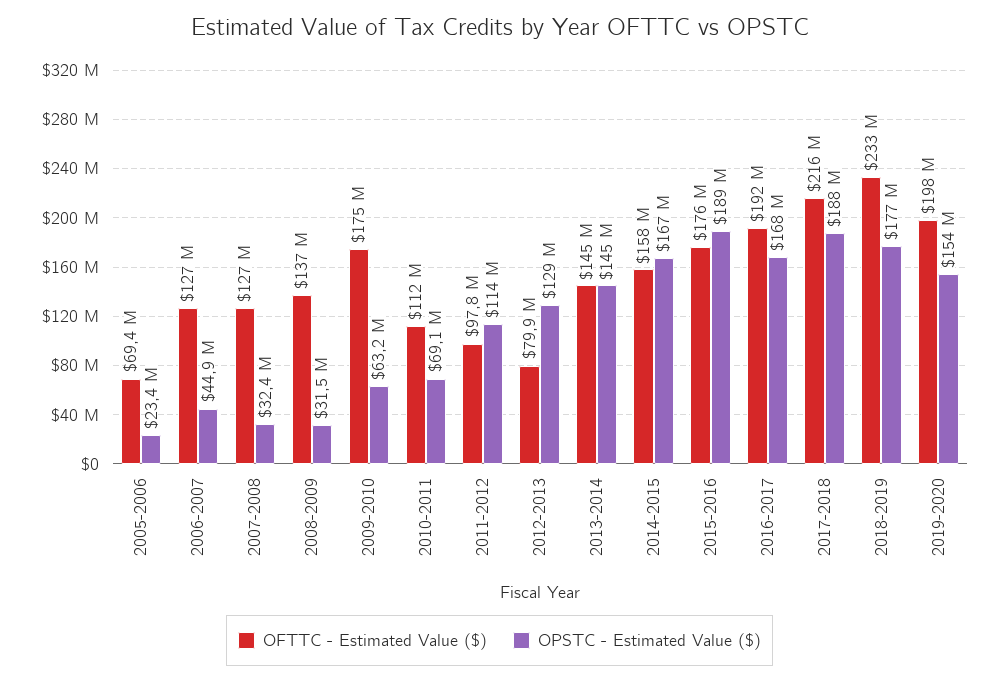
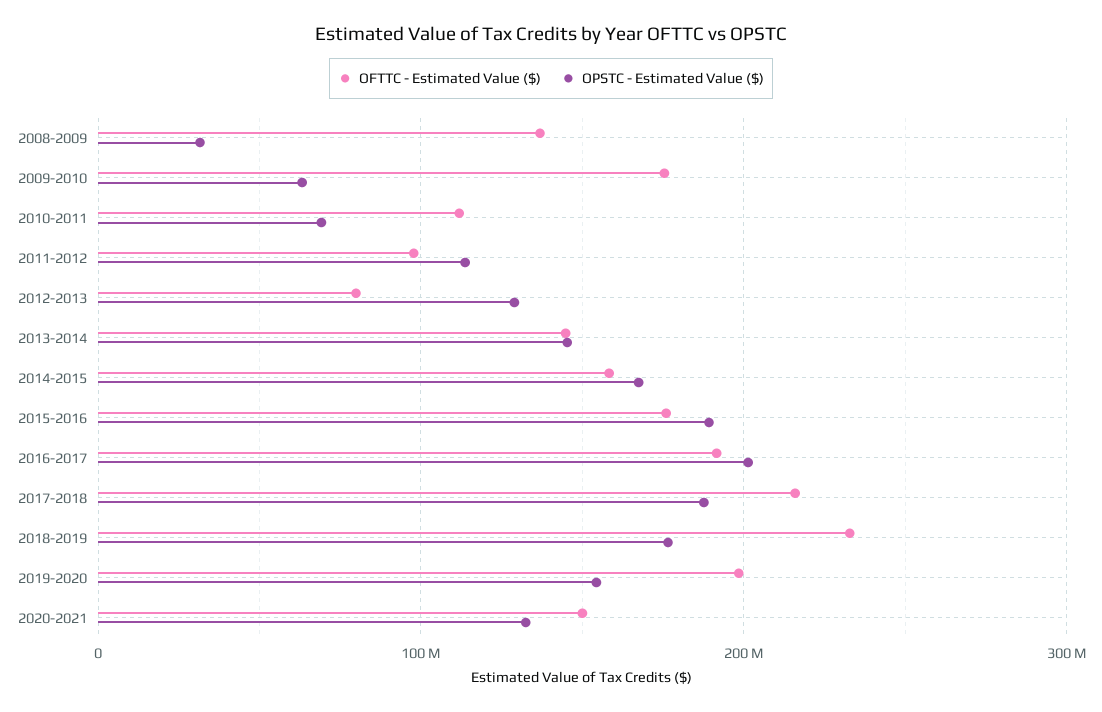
OFTTC - Estimated Value ($), 2005-2006: 69400000 -> none
OPSTC - Estimated Value ($), 2005-2006: 23400000 -> none
OFTTC - Estimated Value ($), 2006-2007: 127000000 -> none
OPSTC - Estimated Value ($), 2006-2007: 44900000 -> none
OFTTC - Estimated Value ($), 2007-2008: 127000000 -> none
OPSTC - Estimated Value ($), 2007-2008: 32400000 -> none
OPSTC - Estimated Value ($), 2016-2017: 168000000 -> 200000000
OFTTC - Estimated Value ($), 2020-2021: none -> 150000000
OPSTC - Estimated Value ($), 2020-2021: none -> 130000000

